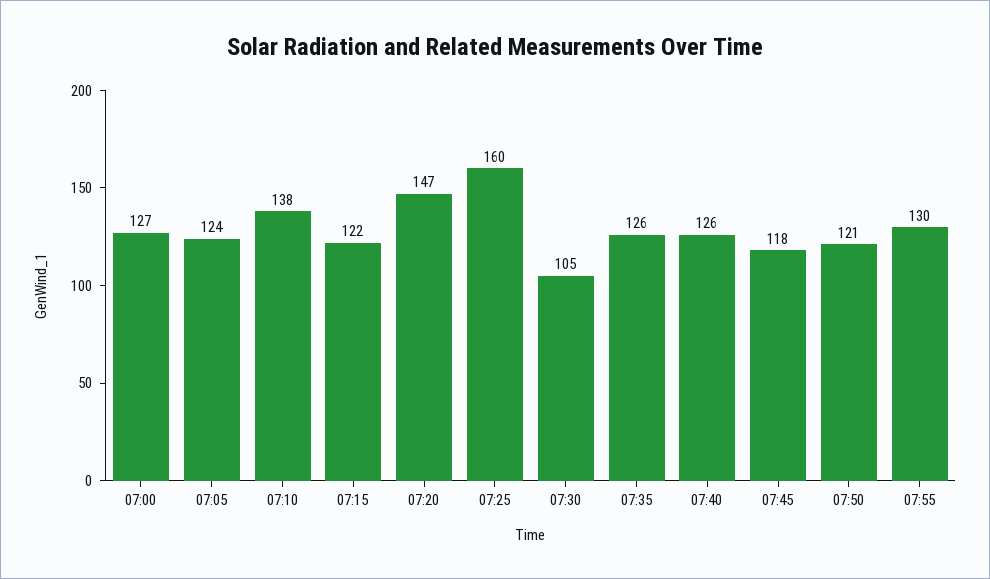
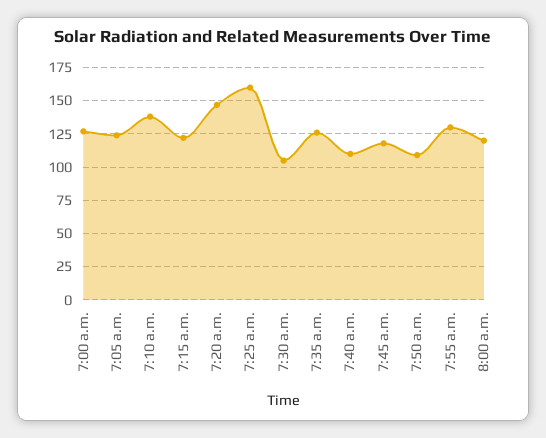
07:40: 126 -> 110
07:50: 121 -> 110
8:00 a.m.: none -> 120

